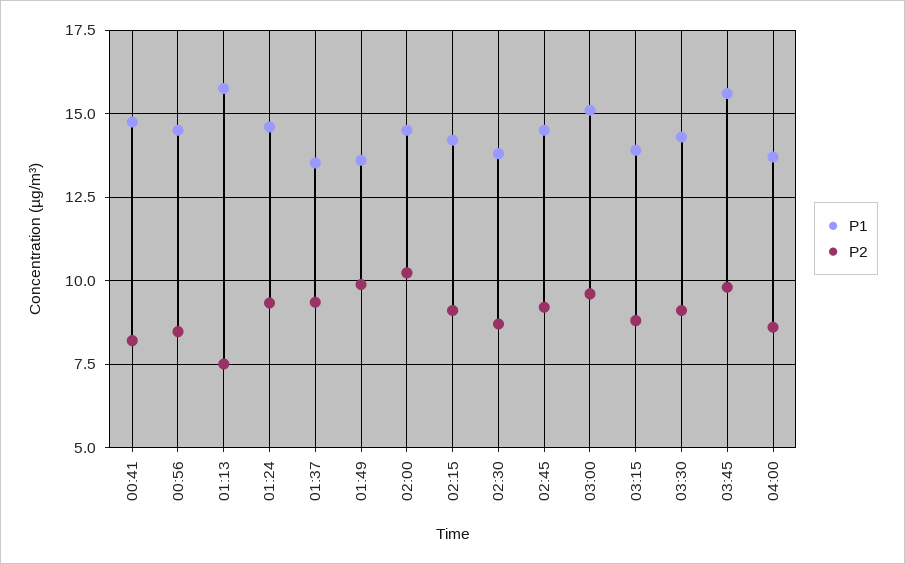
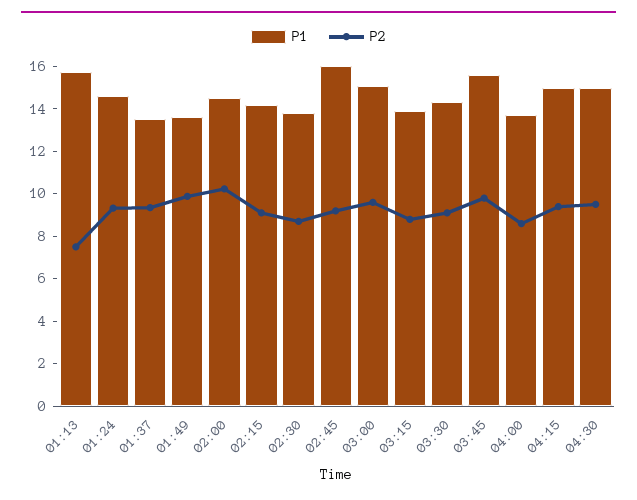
P1, 00:41: 14.75 -> none
P2, 00:41: 8.25 -> none
P1, 00:56: 14.5 -> none
P2, 00:56: 8.5 -> none
P1, 02:45: 14.5 -> 16
P1, 04:15: none -> 15
P2, 04:15: none -> 9.5
P1, 04:30: none -> 15
P2, 04:30: none -> 9.5

